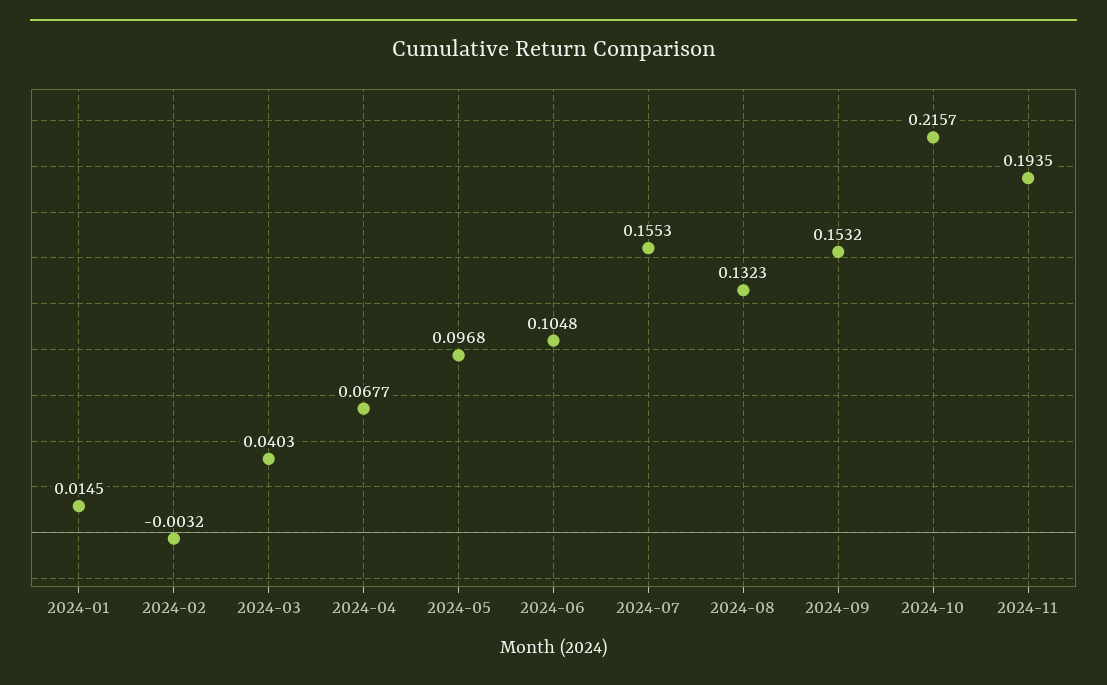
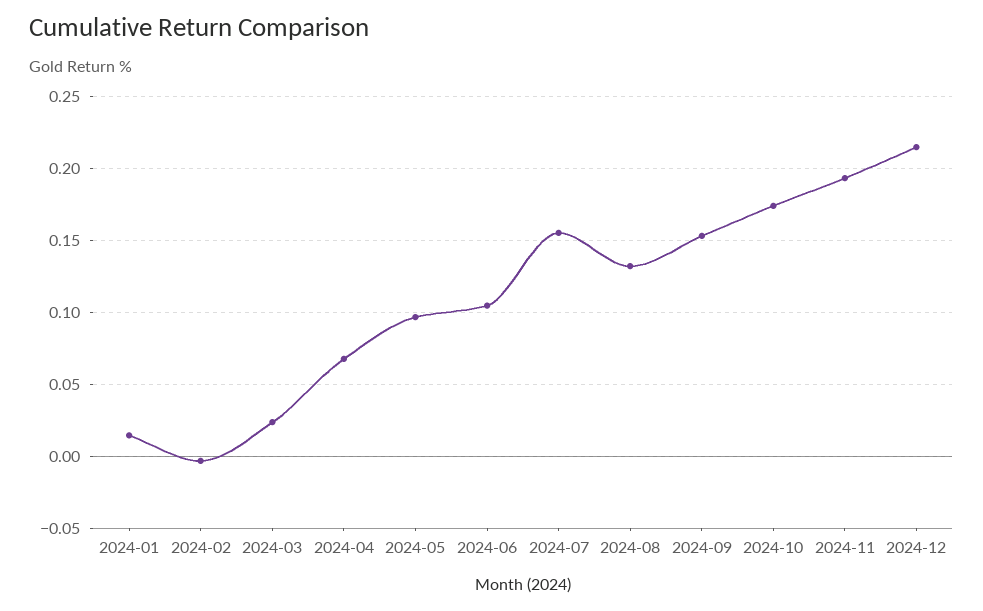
2024-03: 0.0403 -> 0.025
2024-10: 0.2157 -> 0.175
2024-12: none -> 0.215

